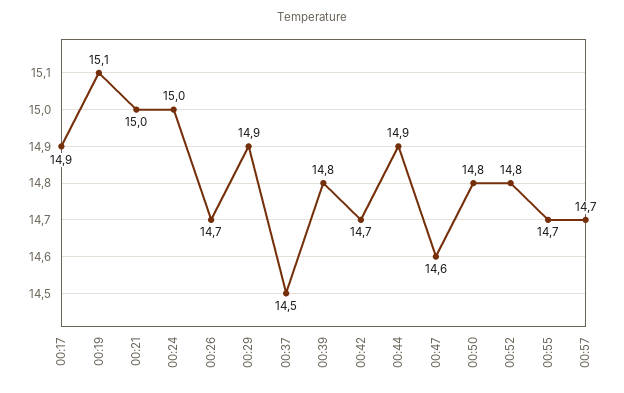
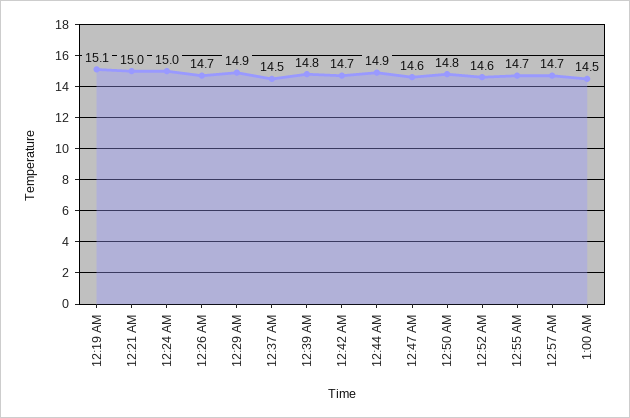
00:17: 14.9 -> none
00:52: 14.8 -> 14.6
1:00 AM: none -> 14.5

